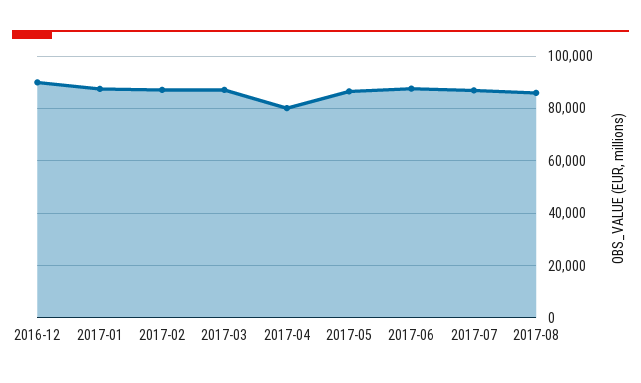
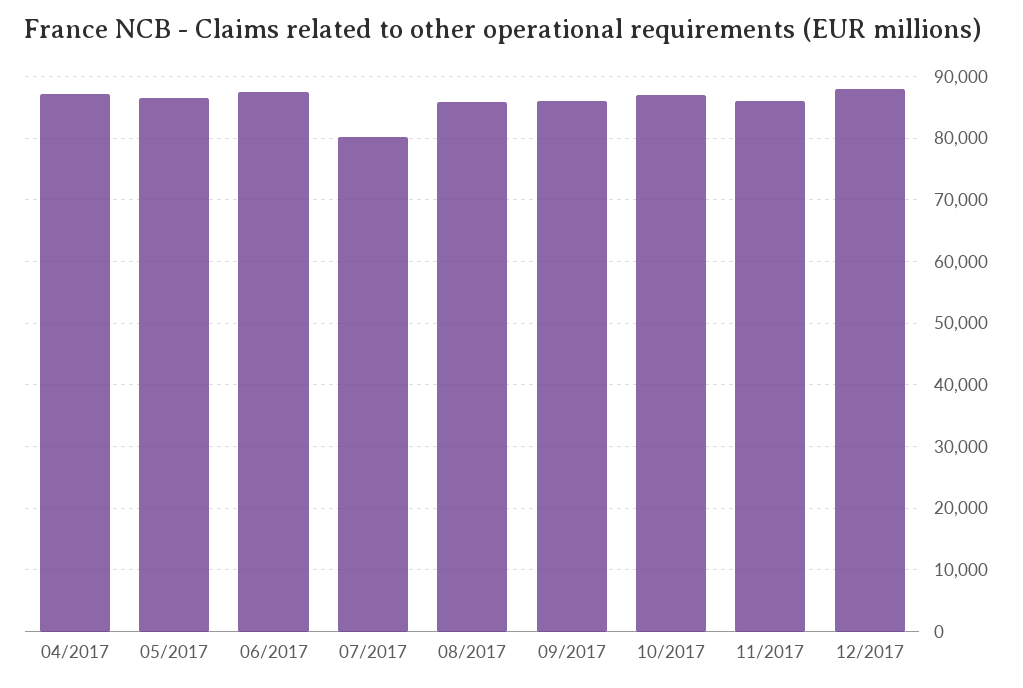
2016-12: 90000 -> none
2017-01: 87500 -> none
2017-02: 87500 -> none
2017-03: 87500 -> none
2017-04: 80000 -> 87000
2017-07: 87500 -> 80000
09/2017: none -> 86000
10/2017: none -> 87000
11/2017: none -> 86000
12/2017: none -> 88000

